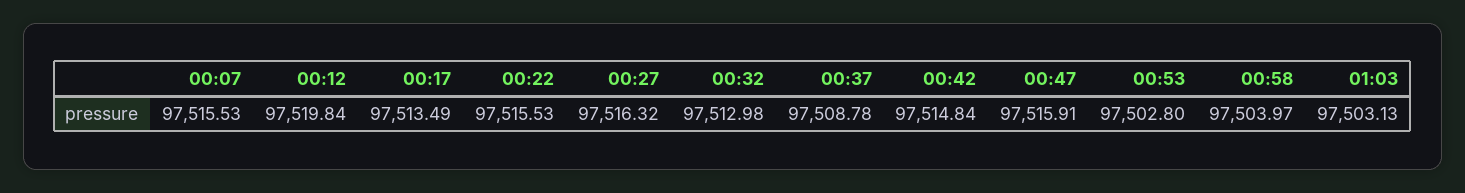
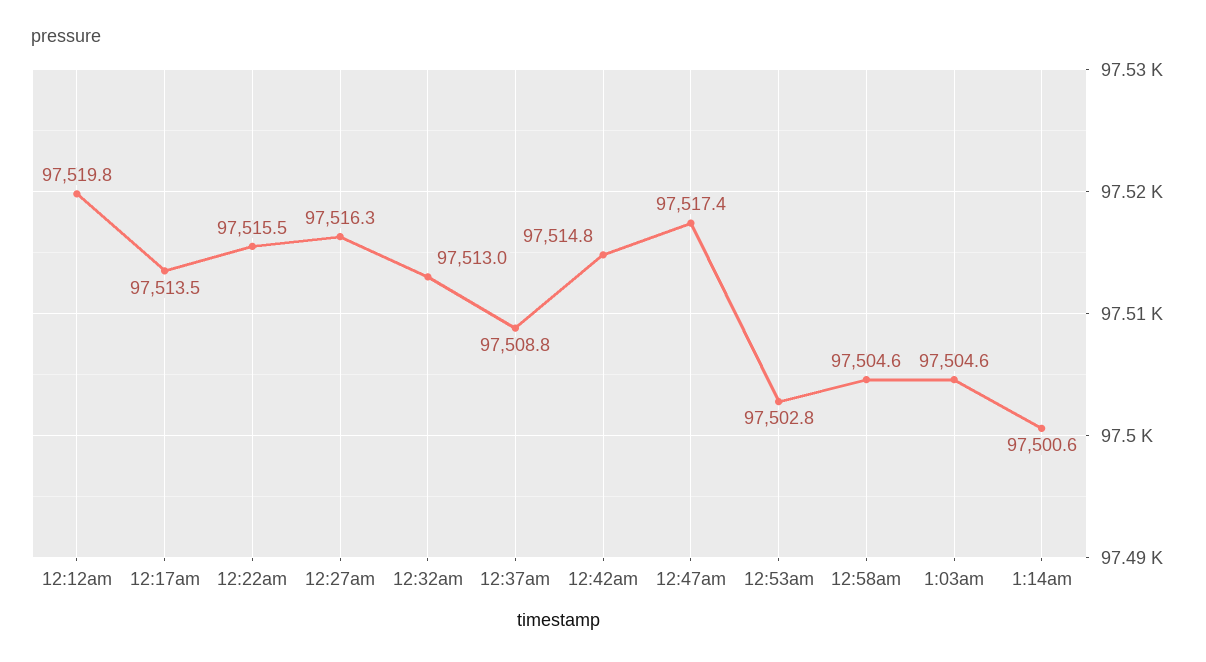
00:07: 97515.53 -> none
00:47: 97515.91 -> 97517.4
00:58: 97503.97 -> 97504.6
01:03: 97503.13 -> 97504.6
1:14am: none -> 97500.6

